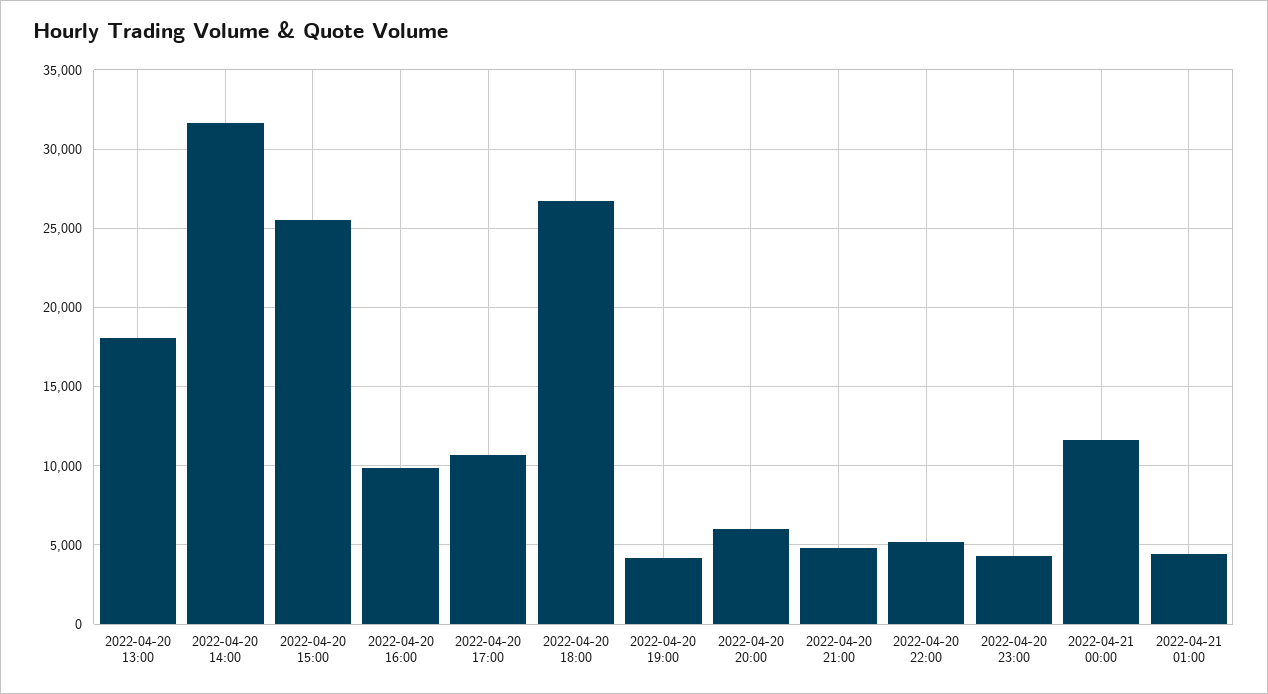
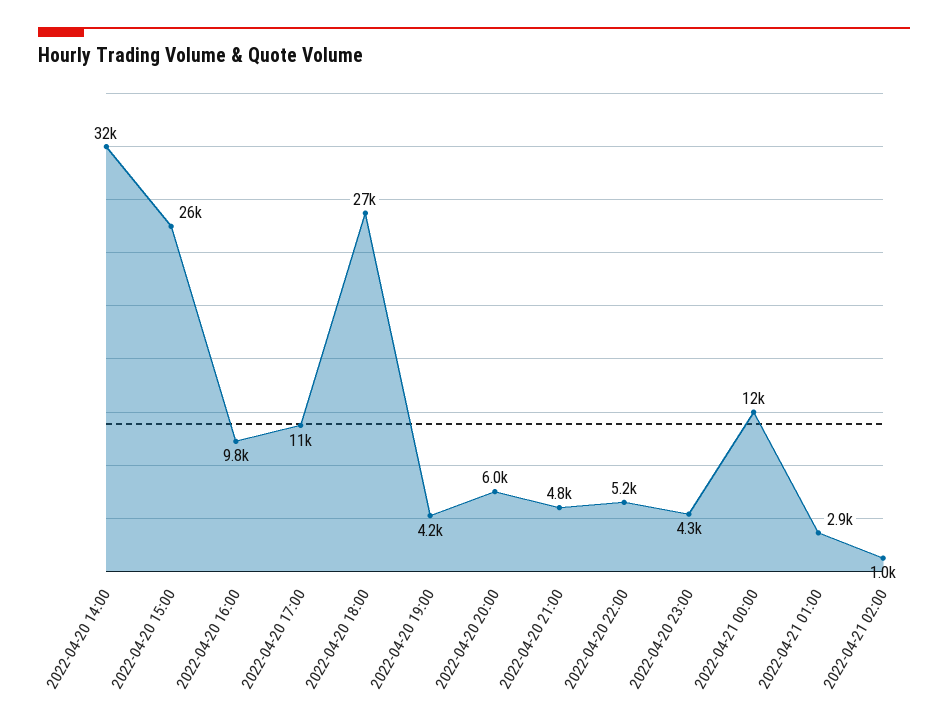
2022-04-20 13:00: 18000 -> none
2022-04-21 01:00: 4500 -> 2900
2022-04-21 02:00: none -> 1000

